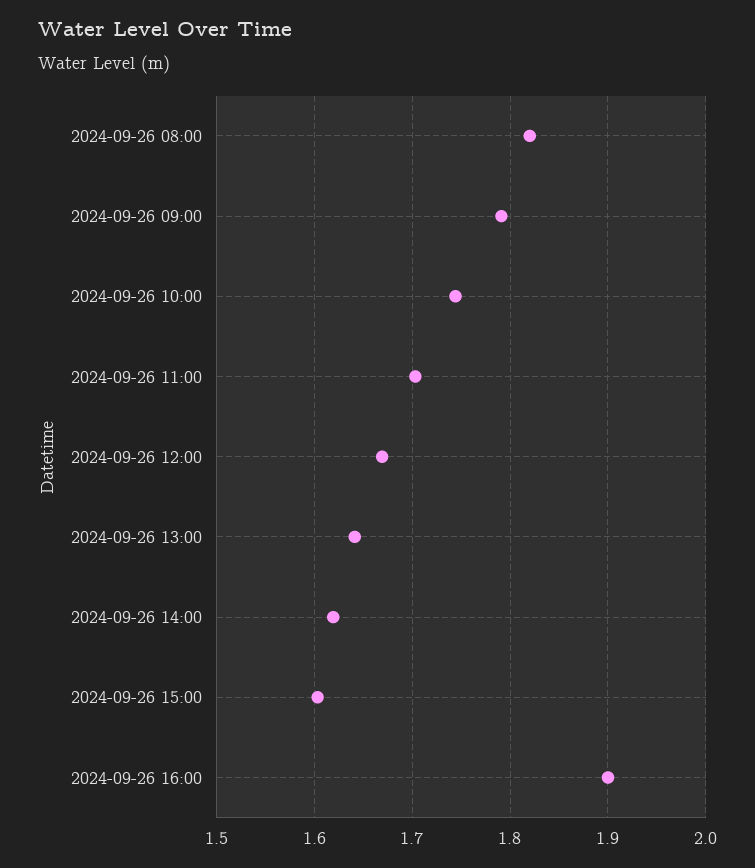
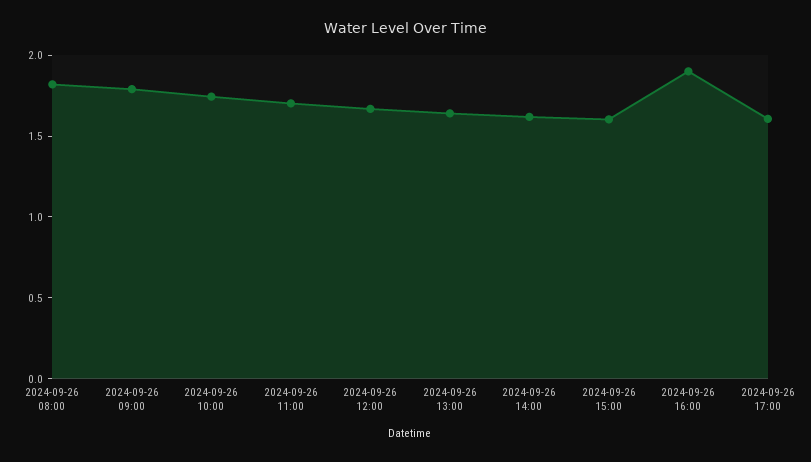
2024-09-26 17:00: none -> 1.6

